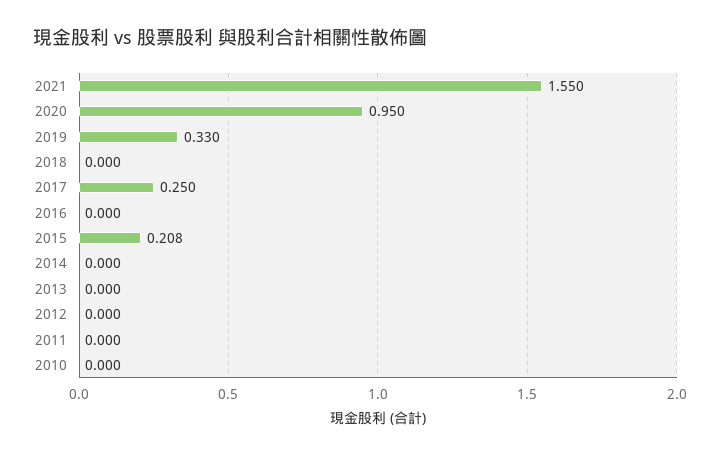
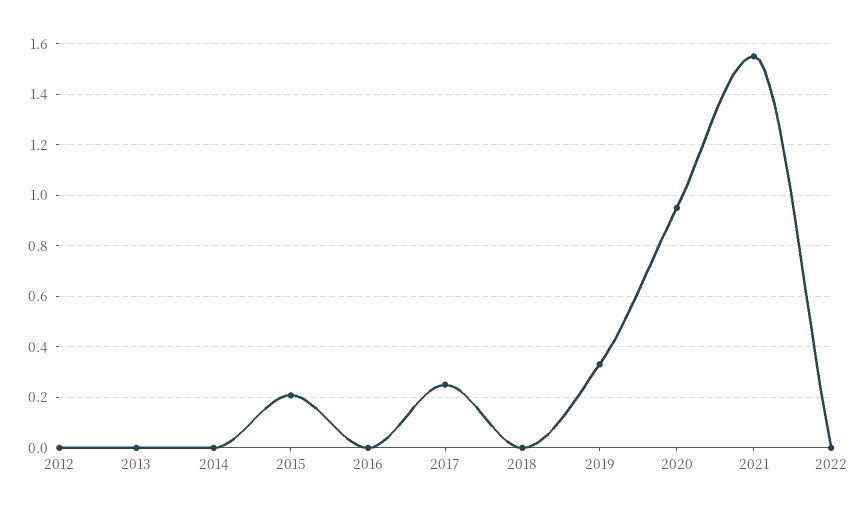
2011: 0 -> none
2010: 0 -> none
2022: none -> 0

